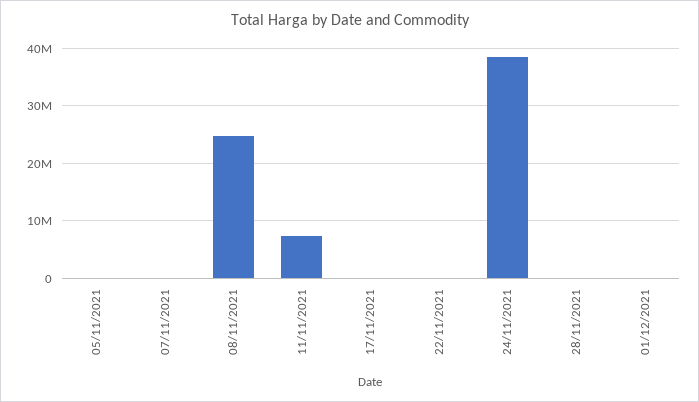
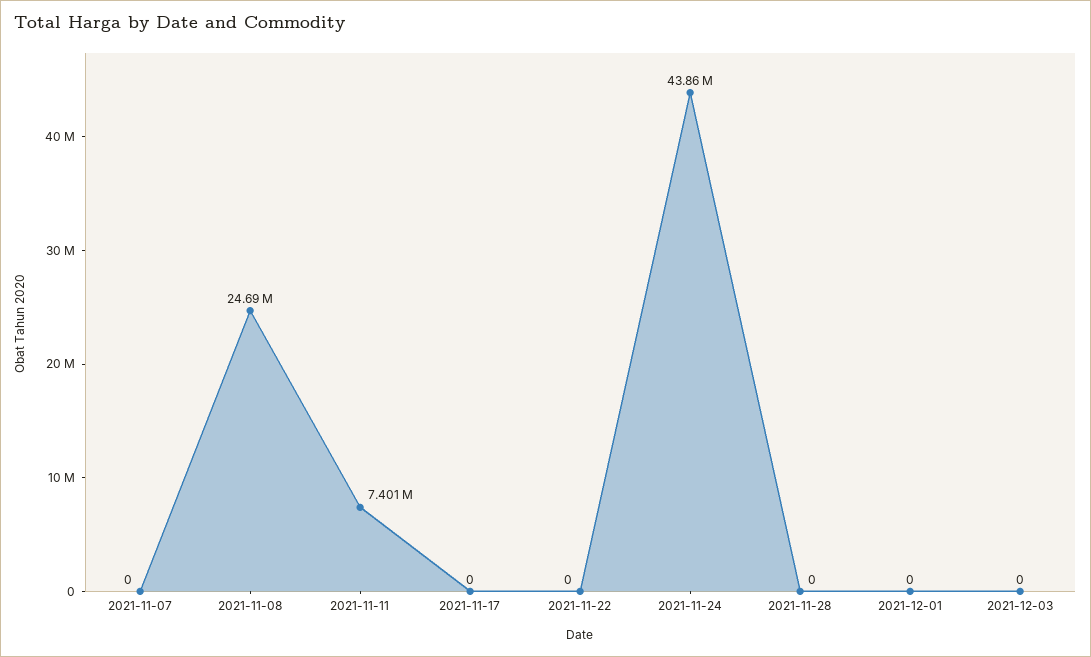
05/11/2021: 0 -> none
24/11/2021: 38000000 -> 43860000
2021-12-03: none -> 0

